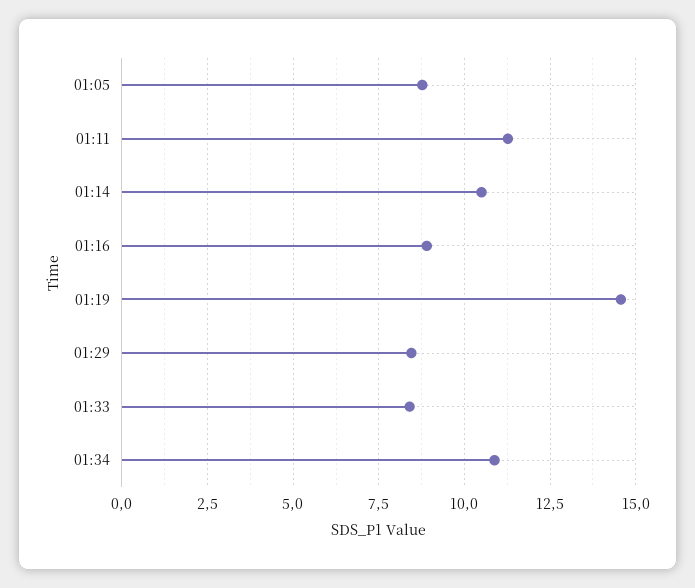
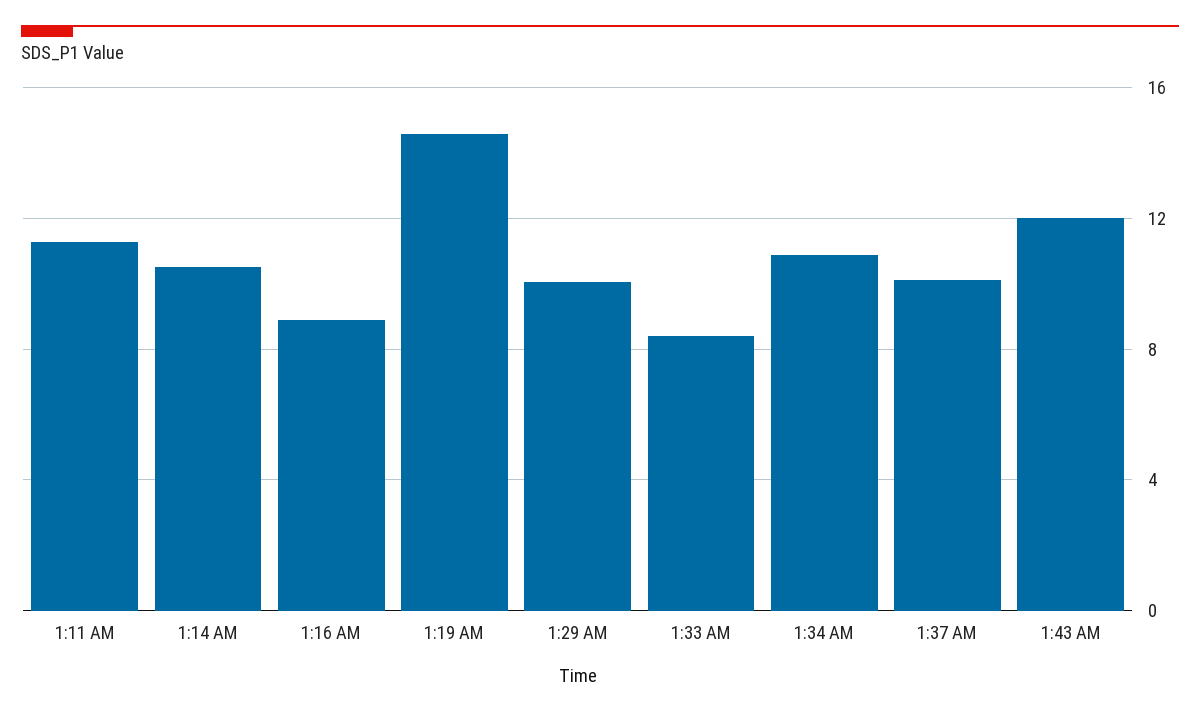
01:05: 8.75 -> none
01:29: 8.5 -> 10
1:37 AM: none -> 10
1:43 AM: none -> 12

